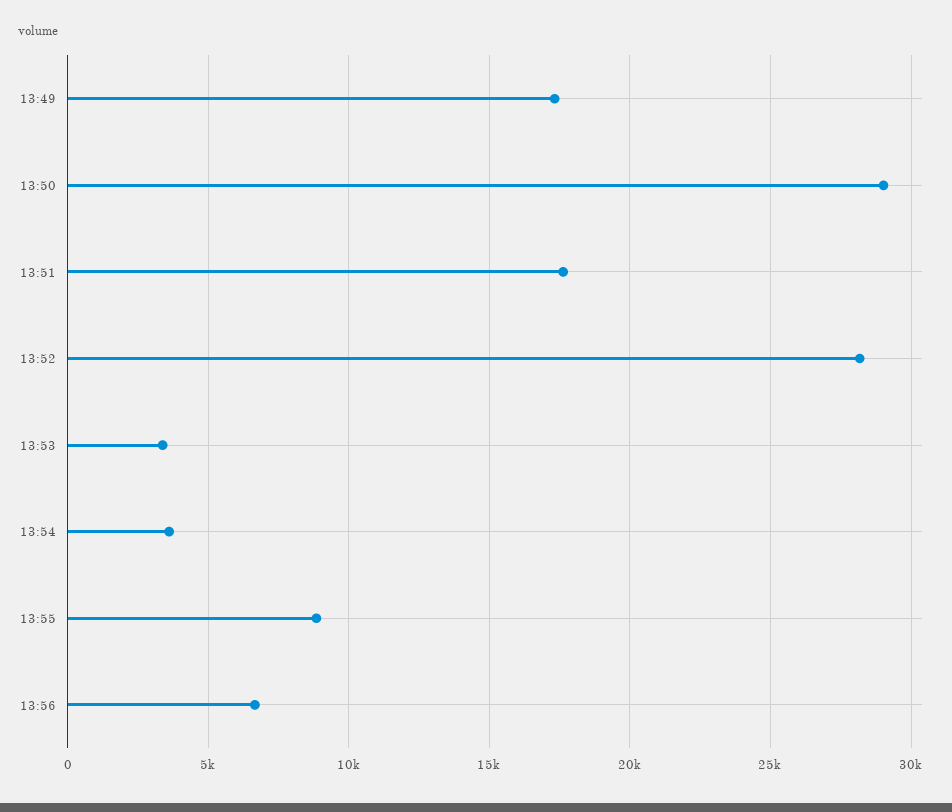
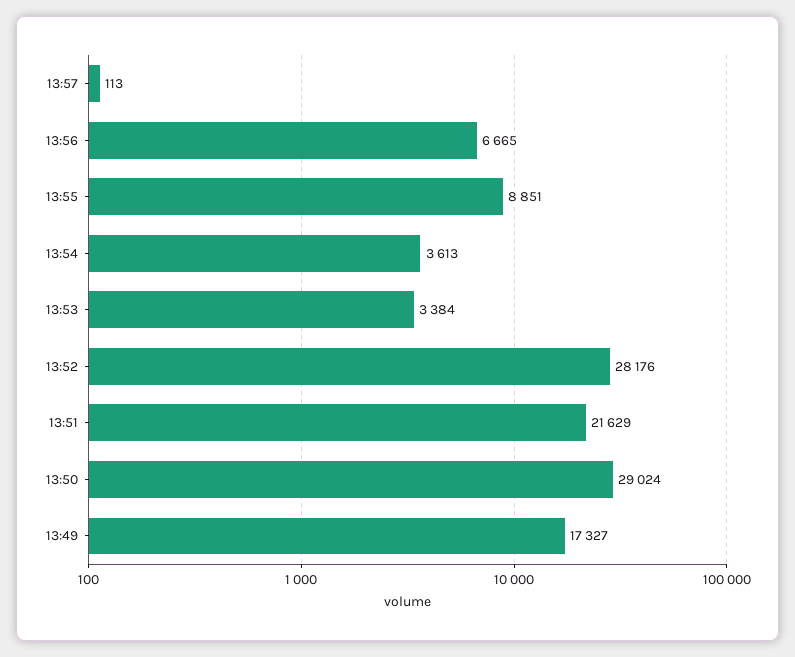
13:51: 17500 -> 21629
13:57: none -> 113

